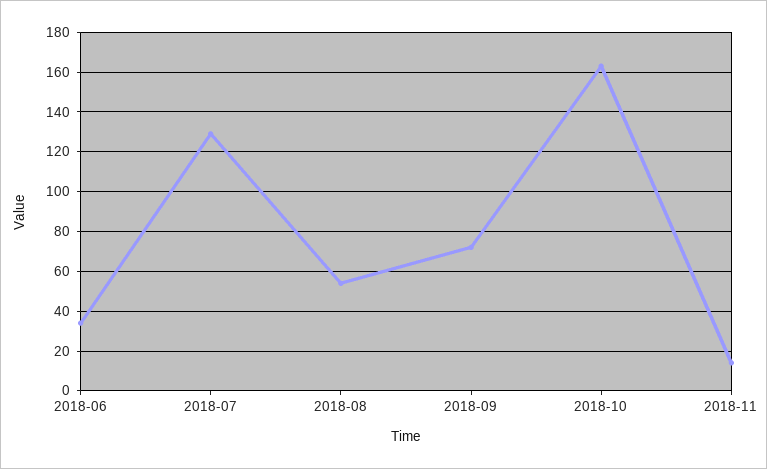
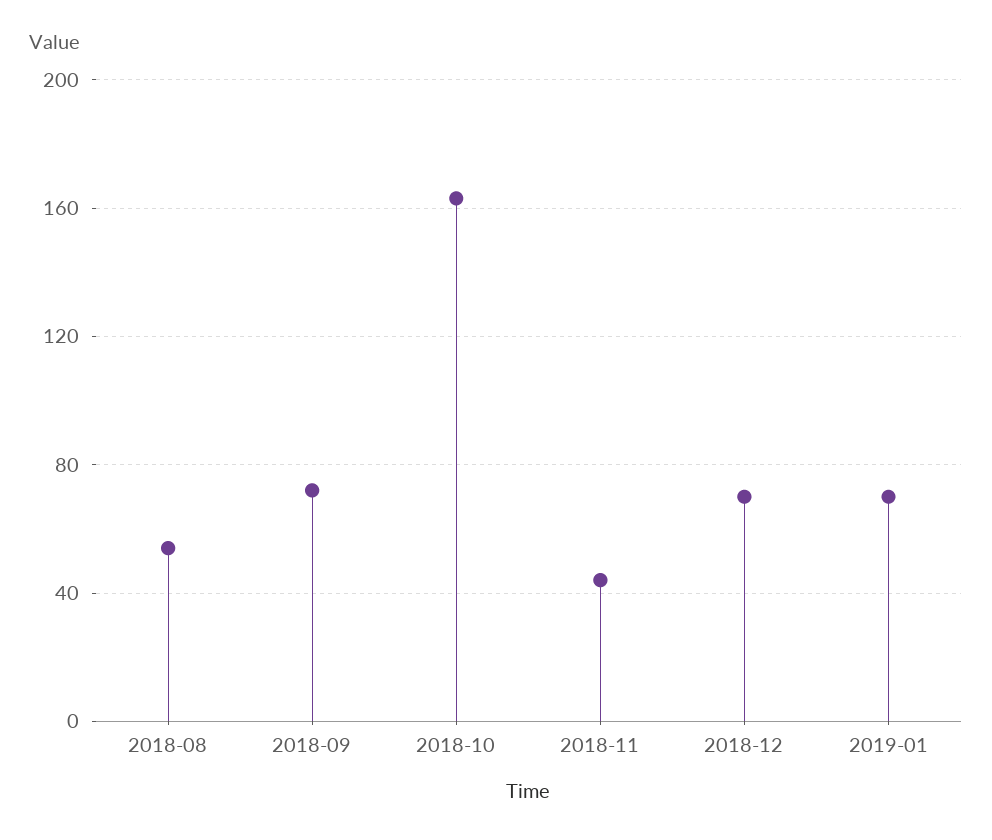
2018-06: 35 -> none
2018-07: 130 -> none
2018-11: 15 -> 45
2018-12: none -> 70
2019-01: none -> 70

